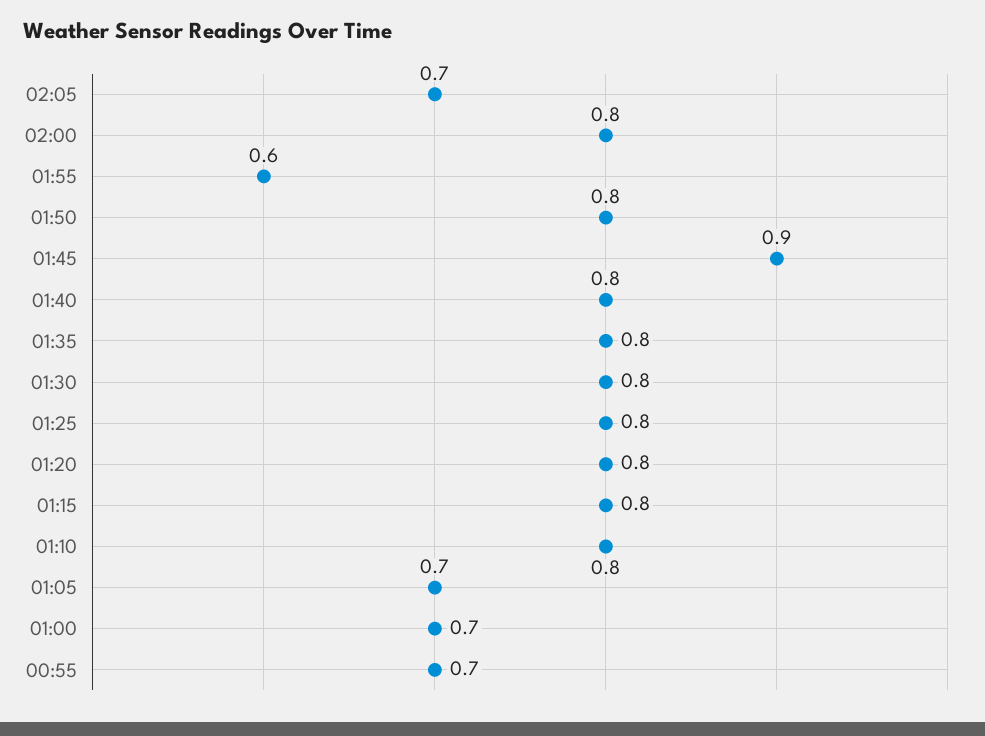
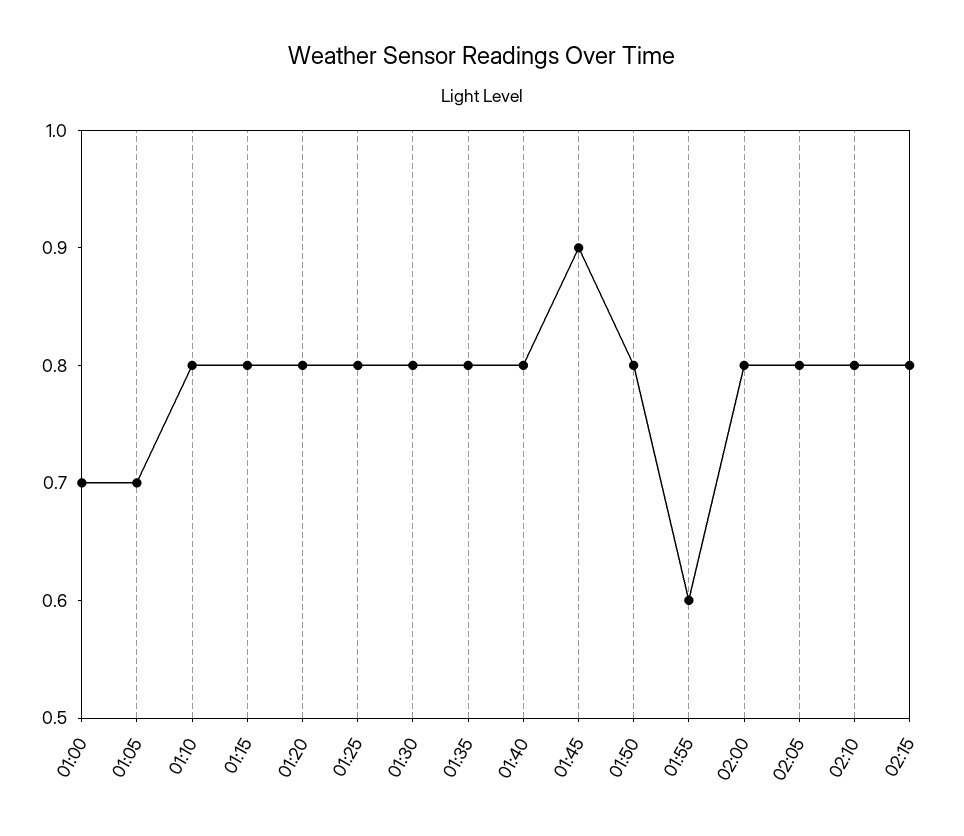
02:05: 0.7 -> 0.8
00:55: 0.7 -> none
02:10: none -> 0.8
02:15: none -> 0.8

